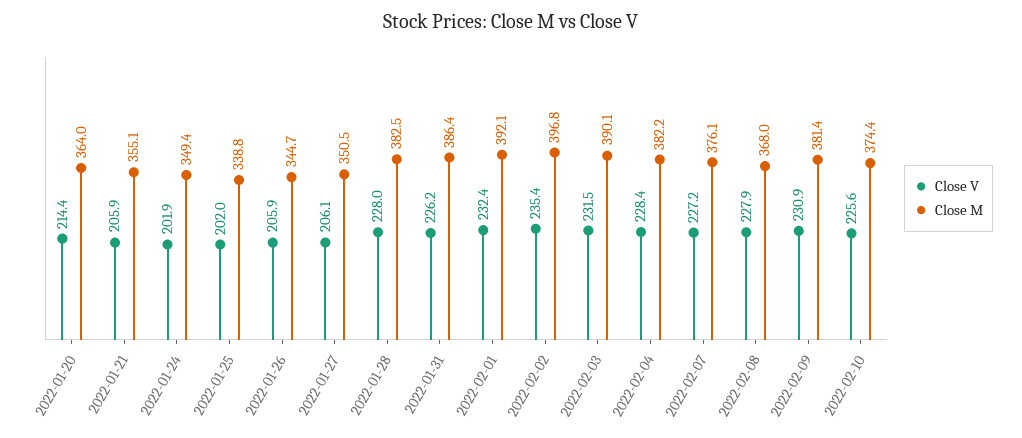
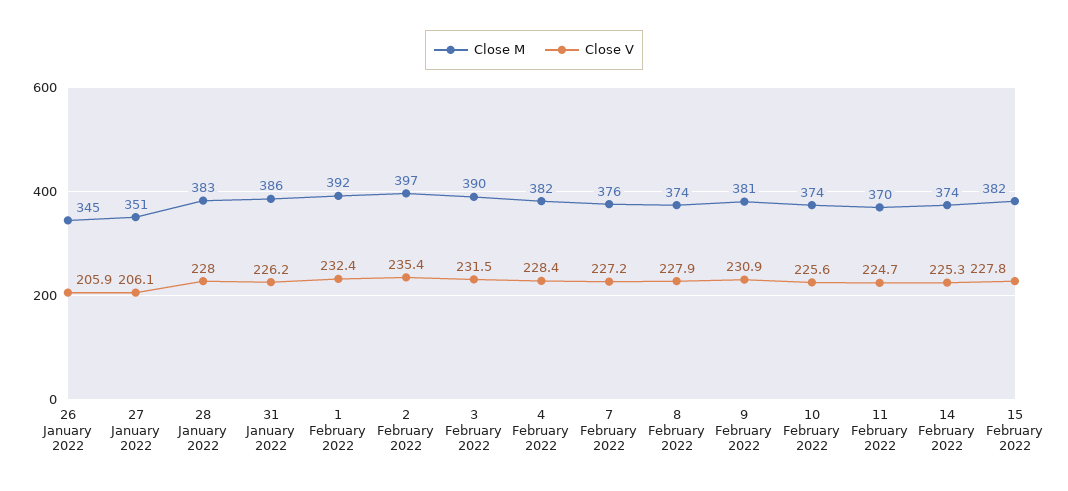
Close V, 2022-01-20: 214.4 -> none
Close M, 2022-01-20: 364 -> none
Close V, 2022-01-21: 205.9 -> none
Close M, 2022-01-21: 355.1 -> none
Close V, 2022-01-24: 201.9 -> none
Close M, 2022-01-24: 349.4 -> none
Close V, 2022-01-25: 202 -> none
Close M, 2022-01-25: 338.8 -> none
Close M, 2022-02-08: 368 -> 374
Close M, 11 February 2022: none -> 370
Close V, 11 February 2022: none -> 224.7
Close M, 14 February 2022: none -> 374
Close V, 14 February 2022: none -> 225.3
Close M, 15 February 2022: none -> 382
Close V, 15 February 2022: none -> 227.8

